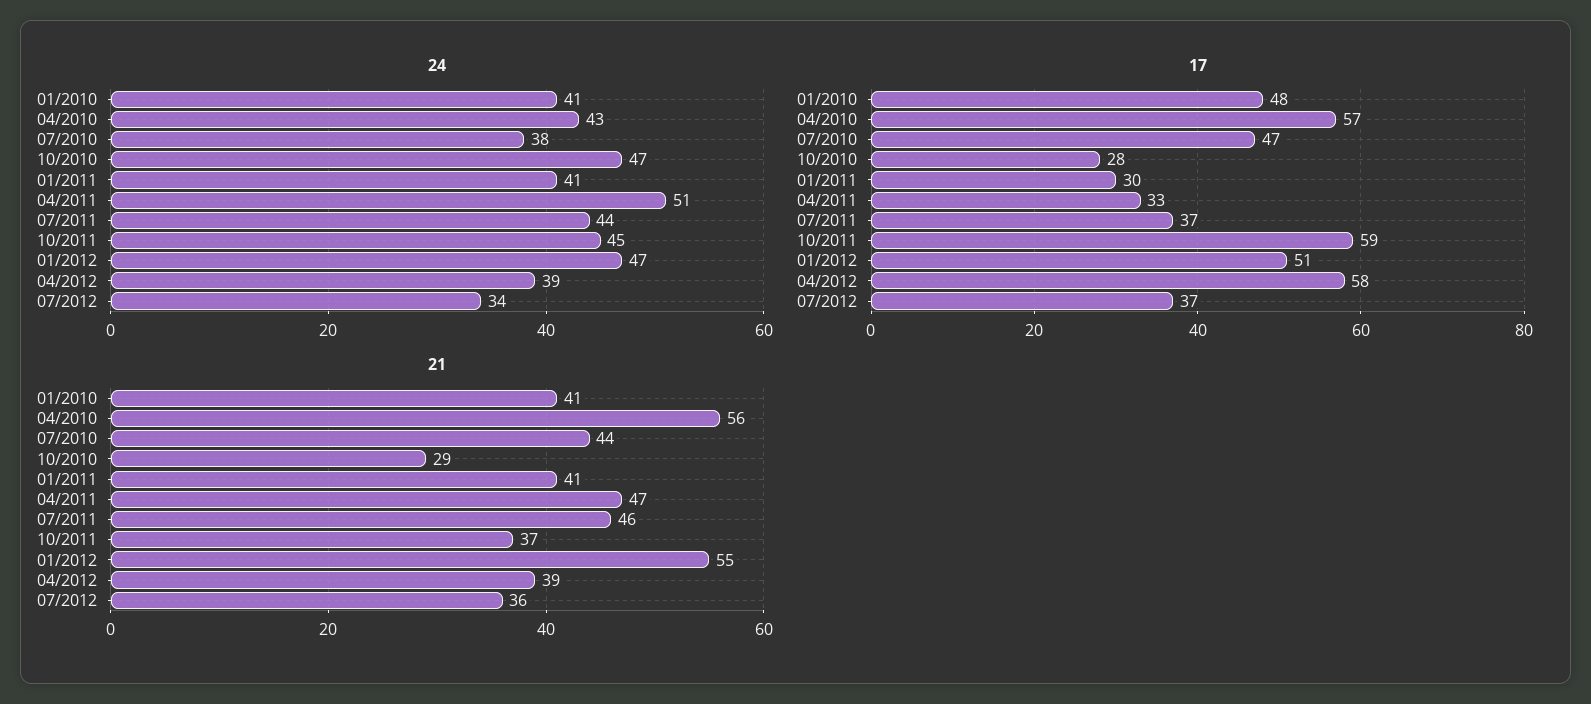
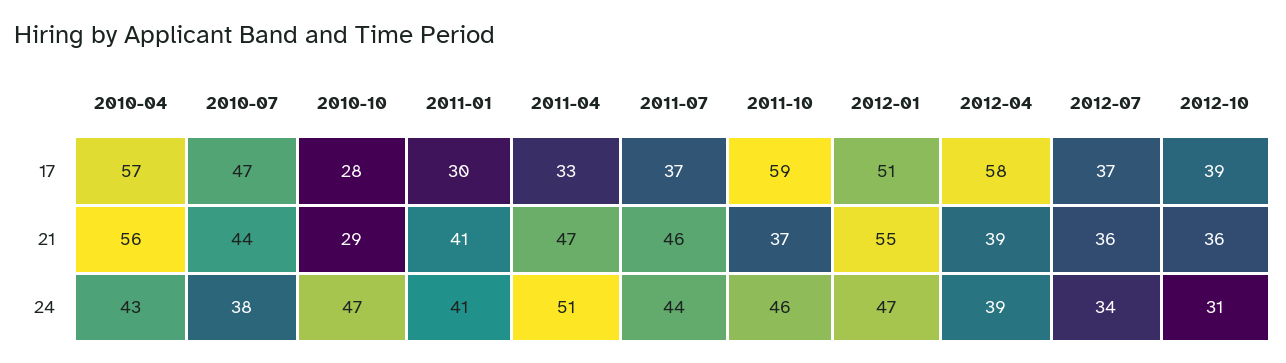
24, 01/2010: 41 -> none
24, 10/2011: 45 -> 46
17, 01/2010: 48 -> none
21, 01/2010: 41 -> none
17, 2012-10: none -> 39
21, 2012-10: none -> 36
24, 2012-10: none -> 31

